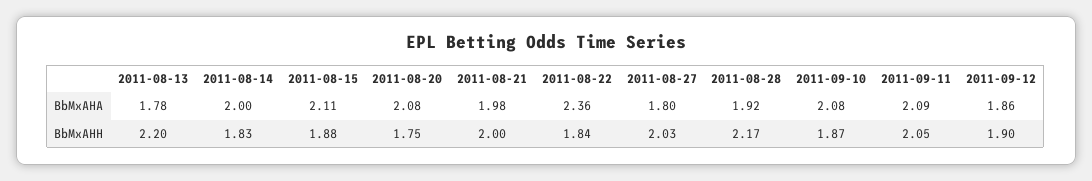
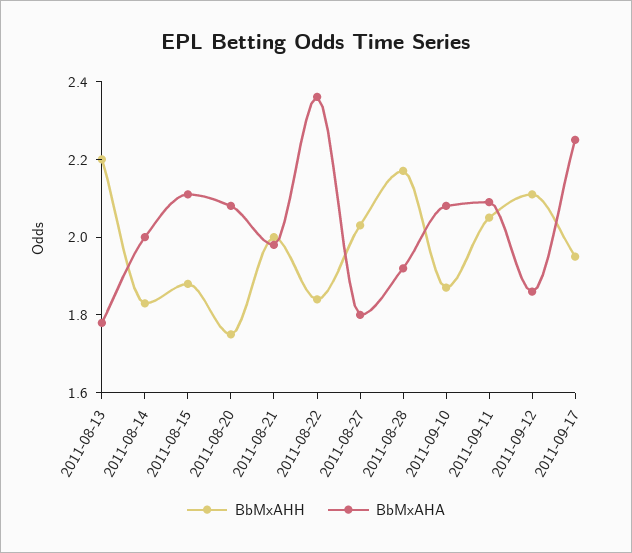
BbMxAHH, 2011-09-12: 1.9 -> 2.1
BbMxAHH, 2011-09-17: none -> 1.95
BbMxAHA, 2011-09-17: none -> 2.25

